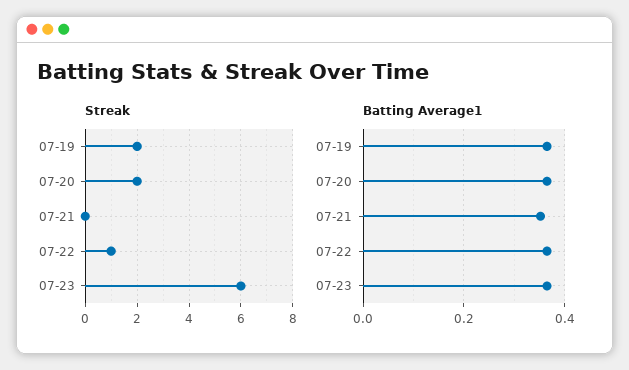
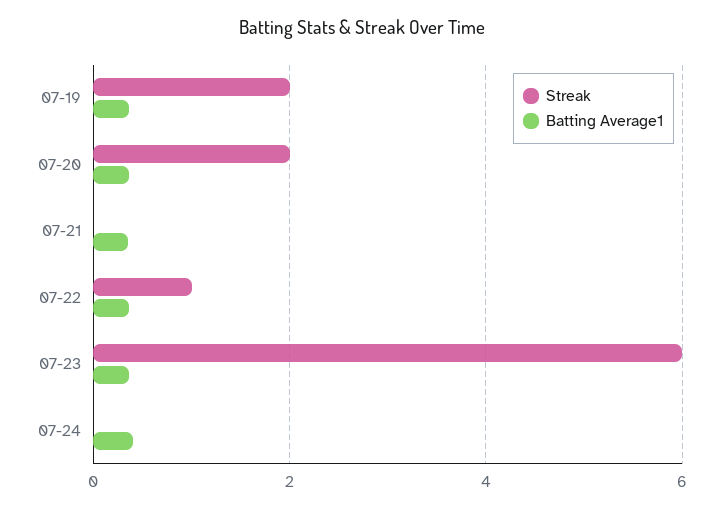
Streak, 07-24: none -> 0
Batting Average1, 07-24: none -> 0.4

